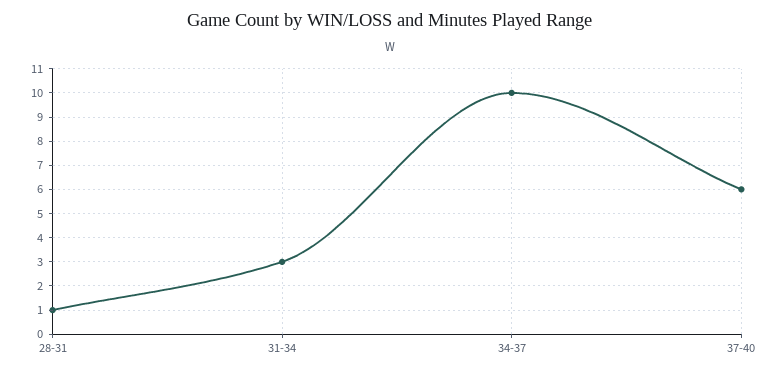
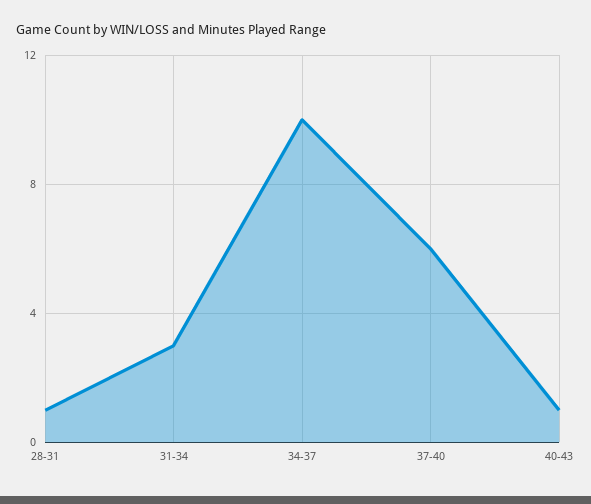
40-43: none -> 1

